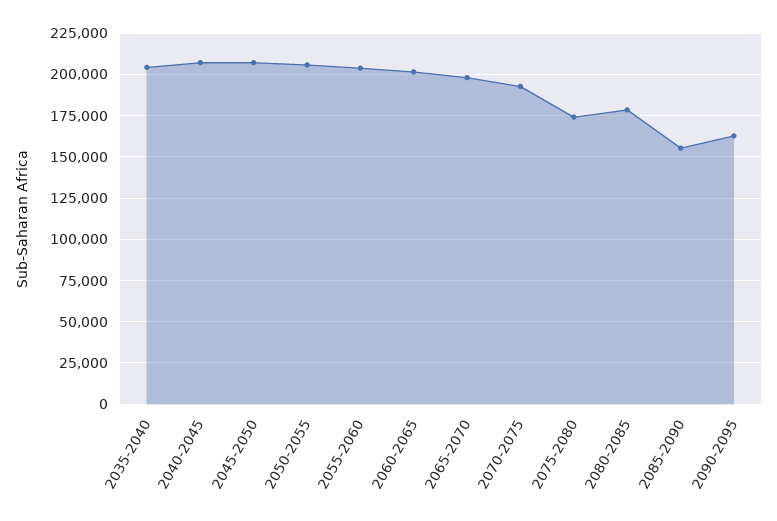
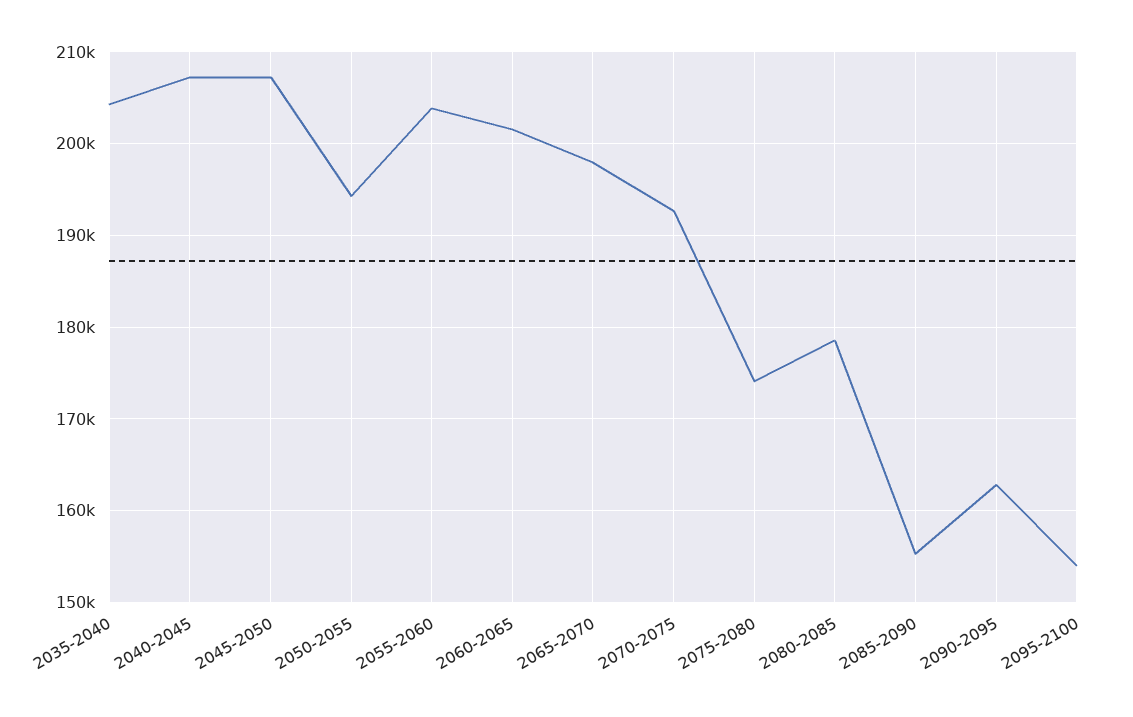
2050-2055: 205000 -> 194000
2095-2100: none -> 154000

